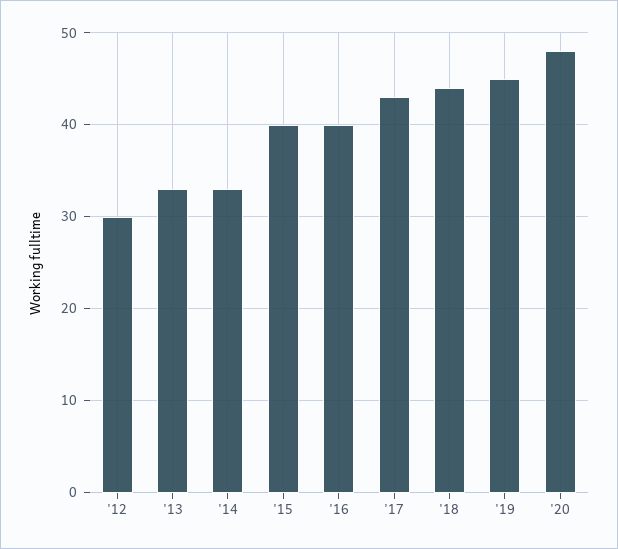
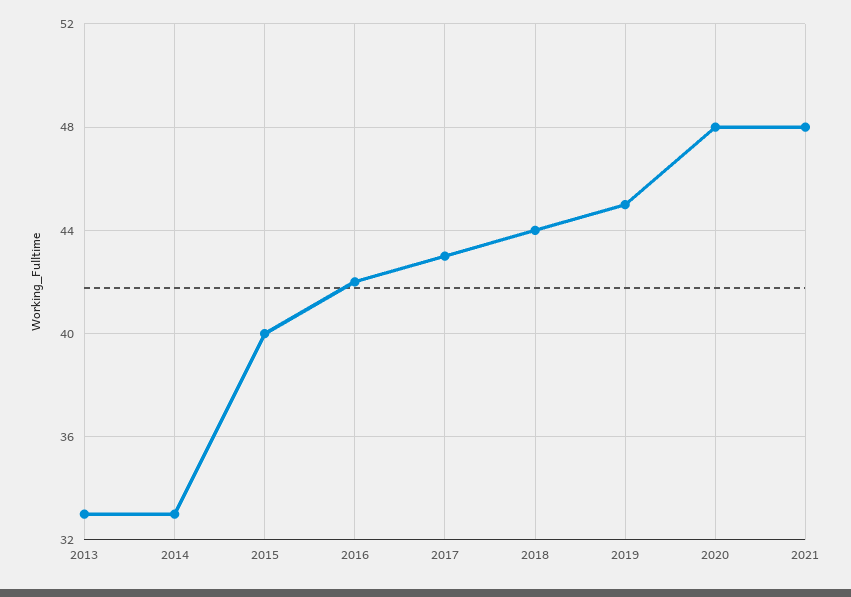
'12: 30 -> none
'16: 40 -> 42
2021: none -> 48

